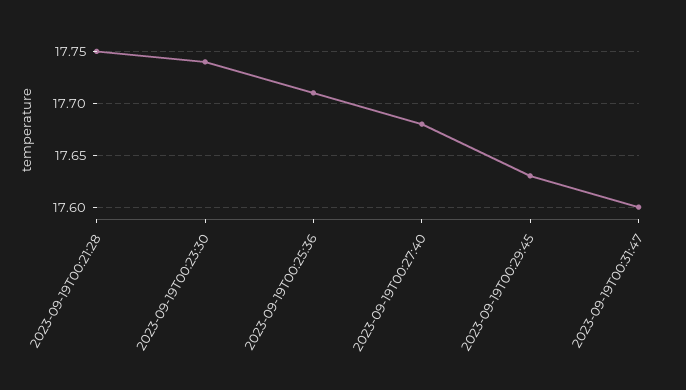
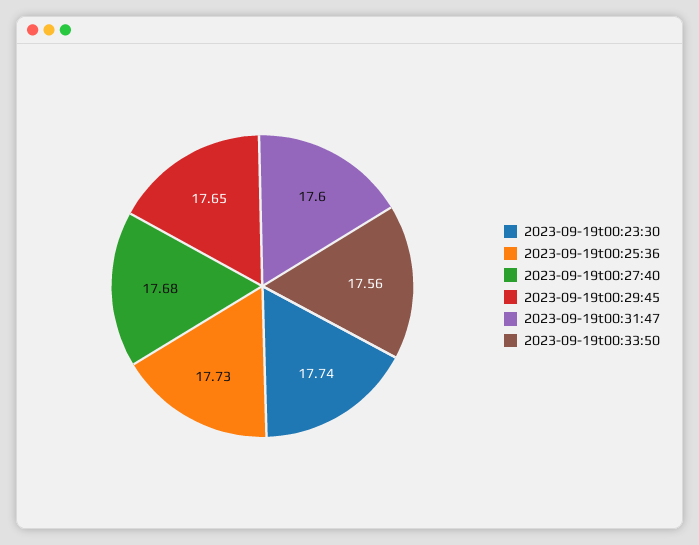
2023-09-19T00:21:28: 17.75 -> none
2023-09-19T00:25:36: 17.71 -> 17.73
2023-09-19T00:29:45: 17.63 -> 17.65
2023-09-19t00:33:50: none -> 17.56

